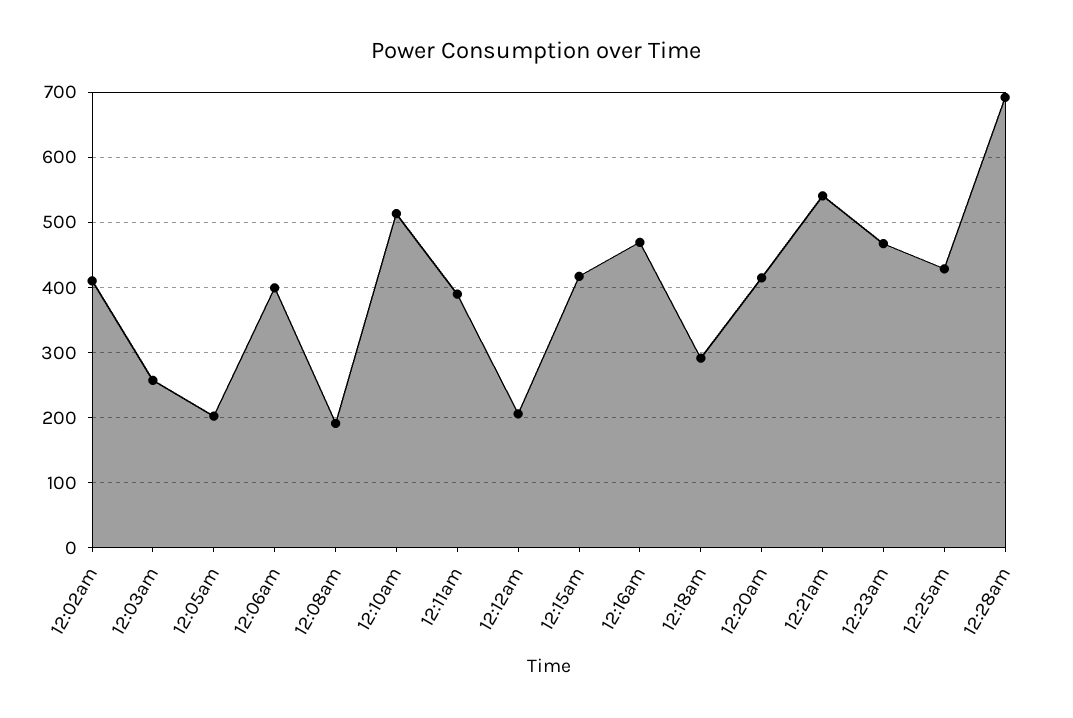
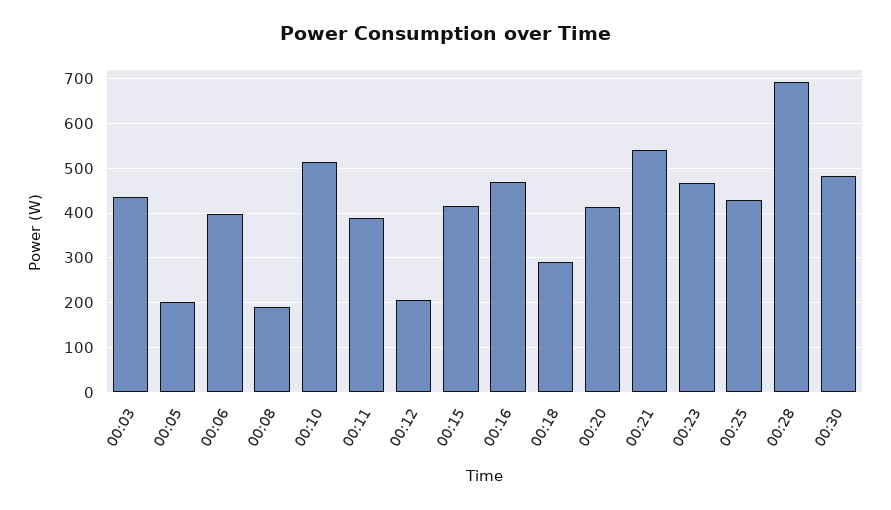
12:02am: 410 -> none
12:03am: 260 -> 440
00:30: none -> 480

